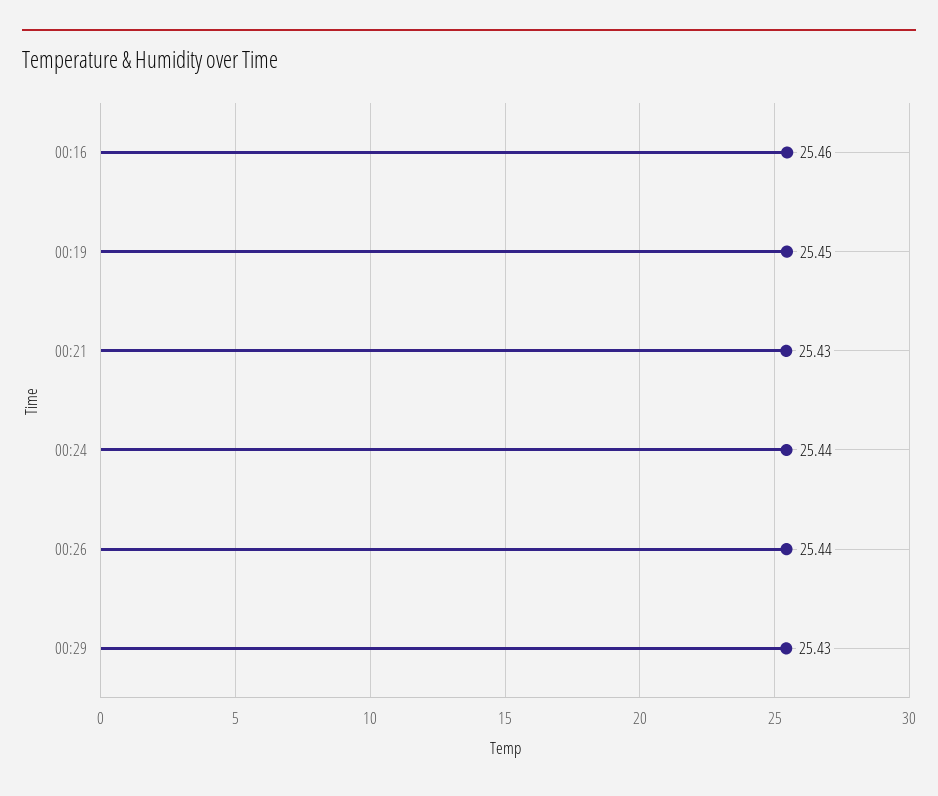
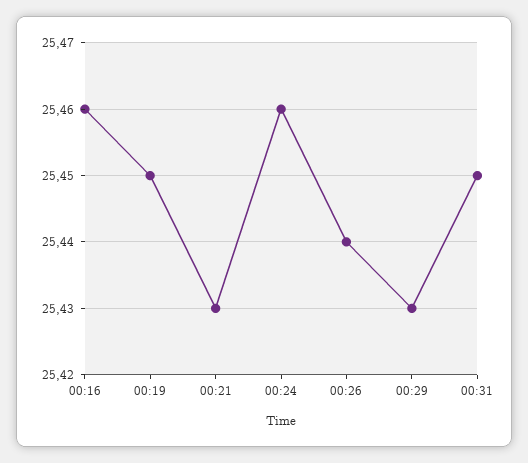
00:24: 25.44 -> 25.46
00:31: none -> 25.45

